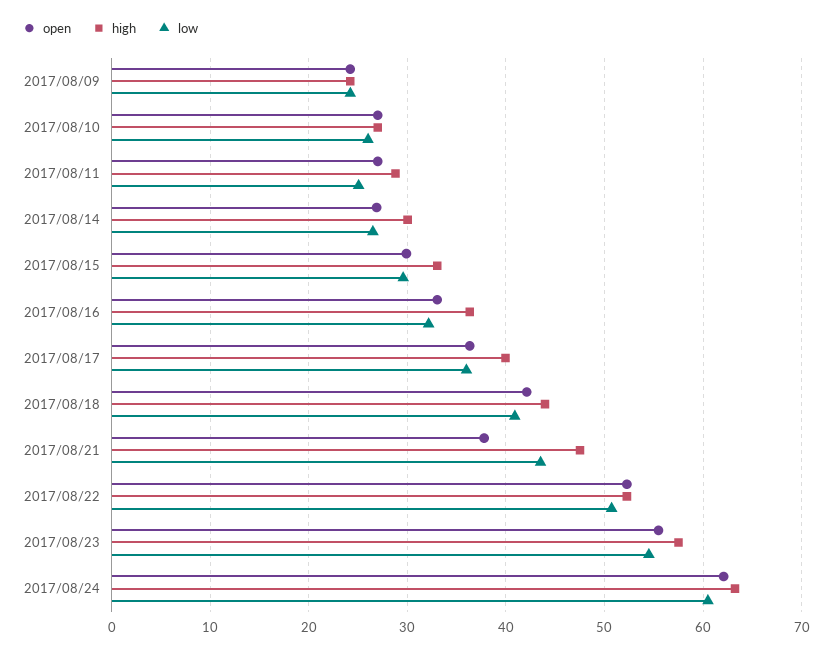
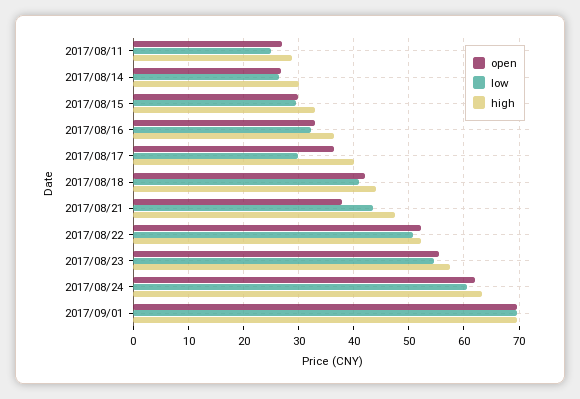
open, 2017/08/09: 24 -> none
high, 2017/08/09: 24 -> none
low, 2017/08/09: 24 -> none
open, 2017/08/10: 27 -> none
high, 2017/08/10: 27 -> none
low, 2017/08/10: 26 -> none
low, 2017/08/17: 36 -> 30
open, 2017/09/01: none -> 70
low, 2017/09/01: none -> 70
high, 2017/09/01: none -> 70

